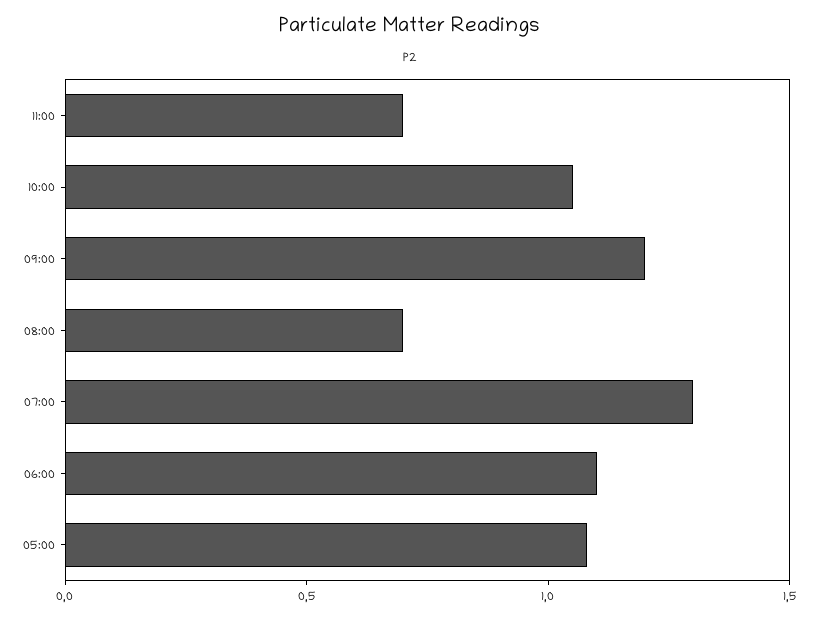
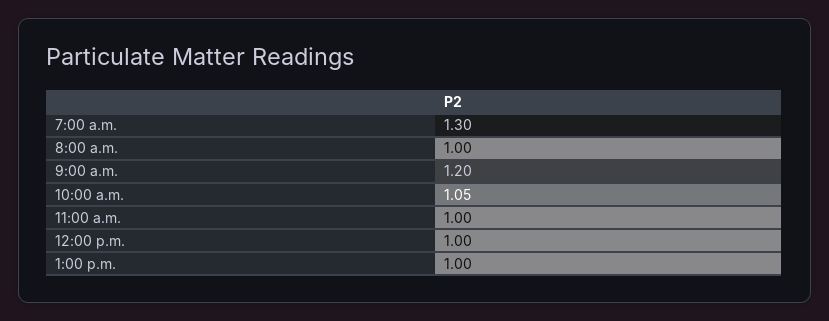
11:00: 0.7 -> 1
08:00: 0.7 -> 1
06:00: 1.1 -> none
05:00: 1.1 -> none
12:00 p.m.: none -> 1
1:00 p.m.: none -> 1

